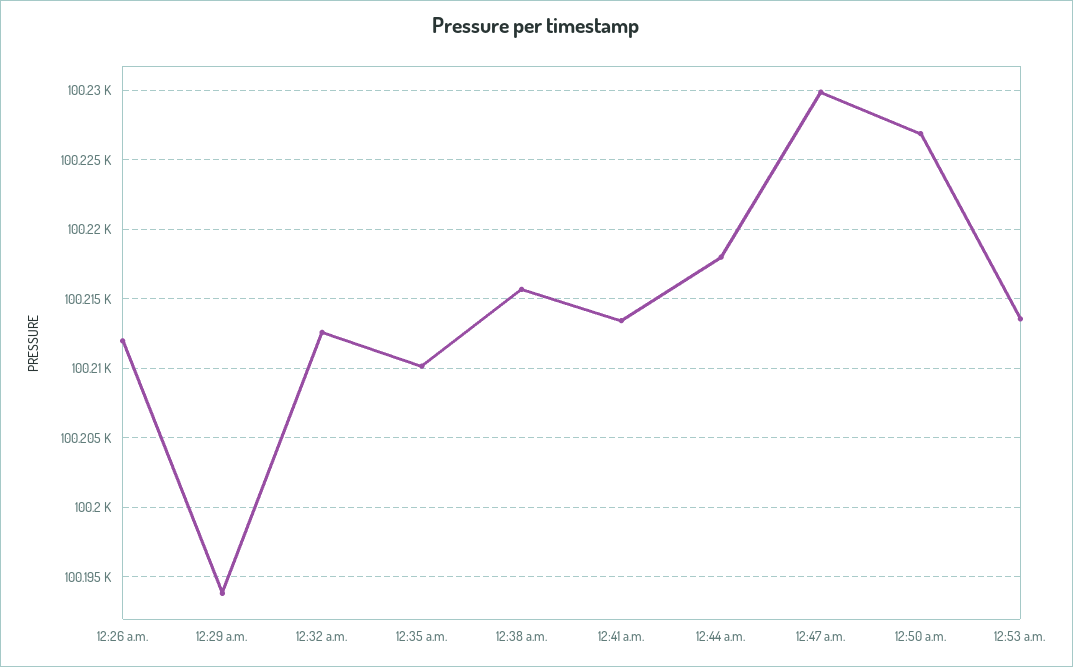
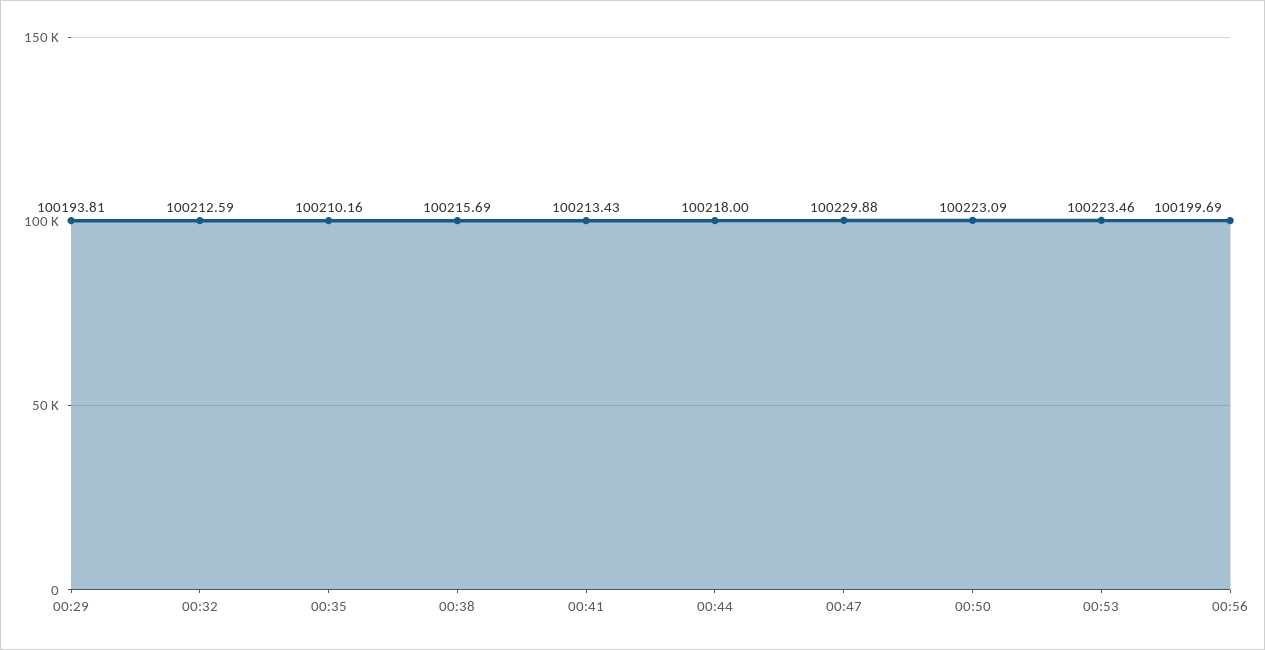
12:26 a.m.: 100212 -> none
12:50 a.m.: 100227 -> 100223.09
12:53 a.m.: 100213.5 -> 100223.46
00:56: none -> 100199.69

